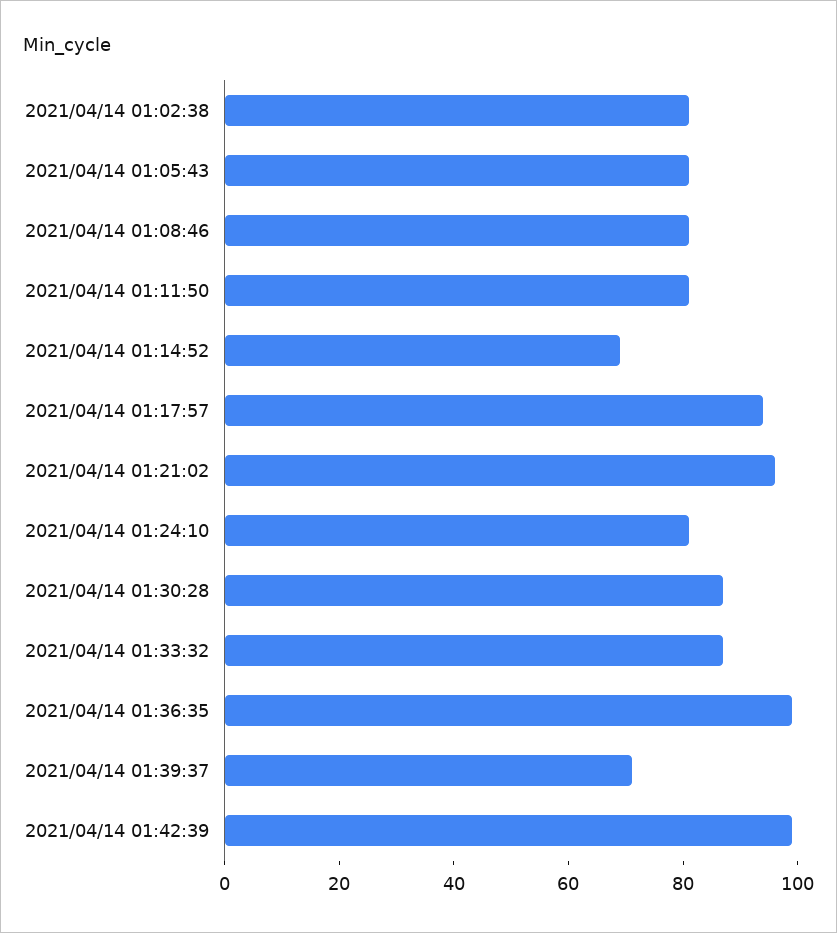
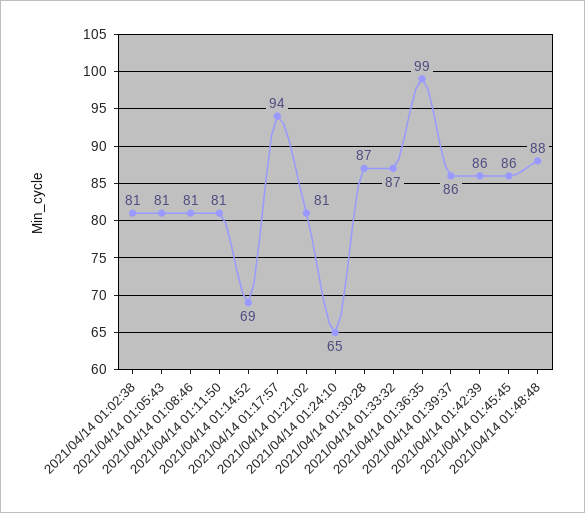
2021/04/14 01:21:02: 95 -> 81
2021/04/14 01:24:10: 80 -> 65
2021/04/14 01:39:37: 70 -> 86
2021/04/14 01:42:39: 100 -> 86
2021/04/14 01:45:45: none -> 86
2021/04/14 01:48:48: none -> 88

